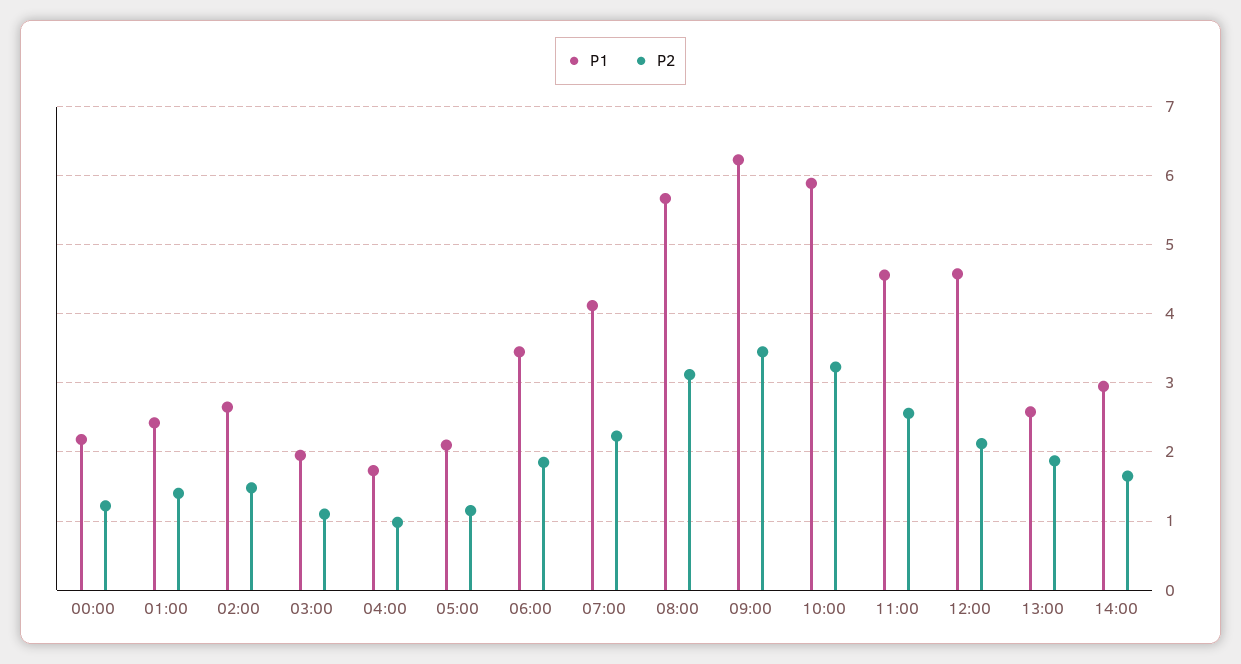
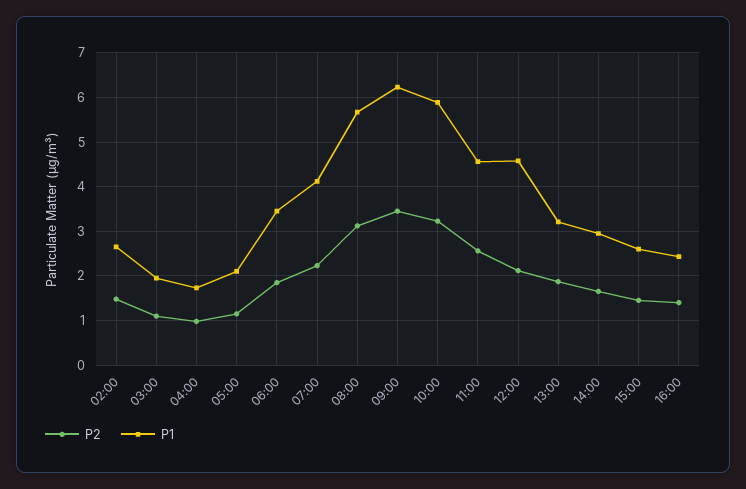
P1, 00:00: 2.2 -> none
P2, 00:00: 1.2 -> none
P1, 01:00: 2.4 -> none
P2, 01:00: 1.4 -> none
P1, 13:00: 2.6 -> 3.2
P2, 15:00: none -> 1.4
P1, 15:00: none -> 2.6
P2, 16:00: none -> 1.4
P1, 16:00: none -> 2.4

